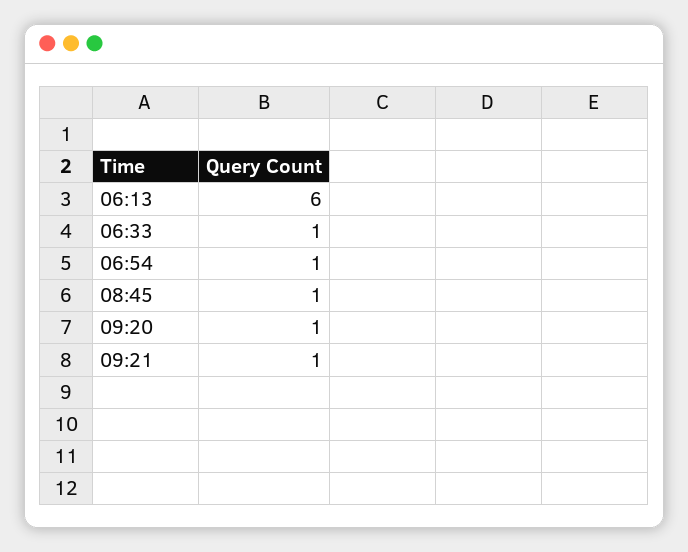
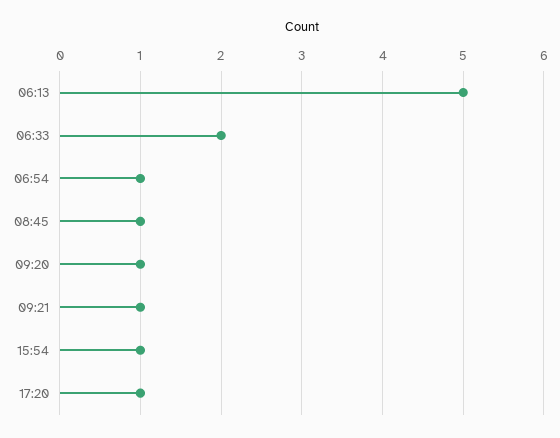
06:13: 6 -> 5
06:33: 1 -> 2
15:54: none -> 1
17:20: none -> 1

